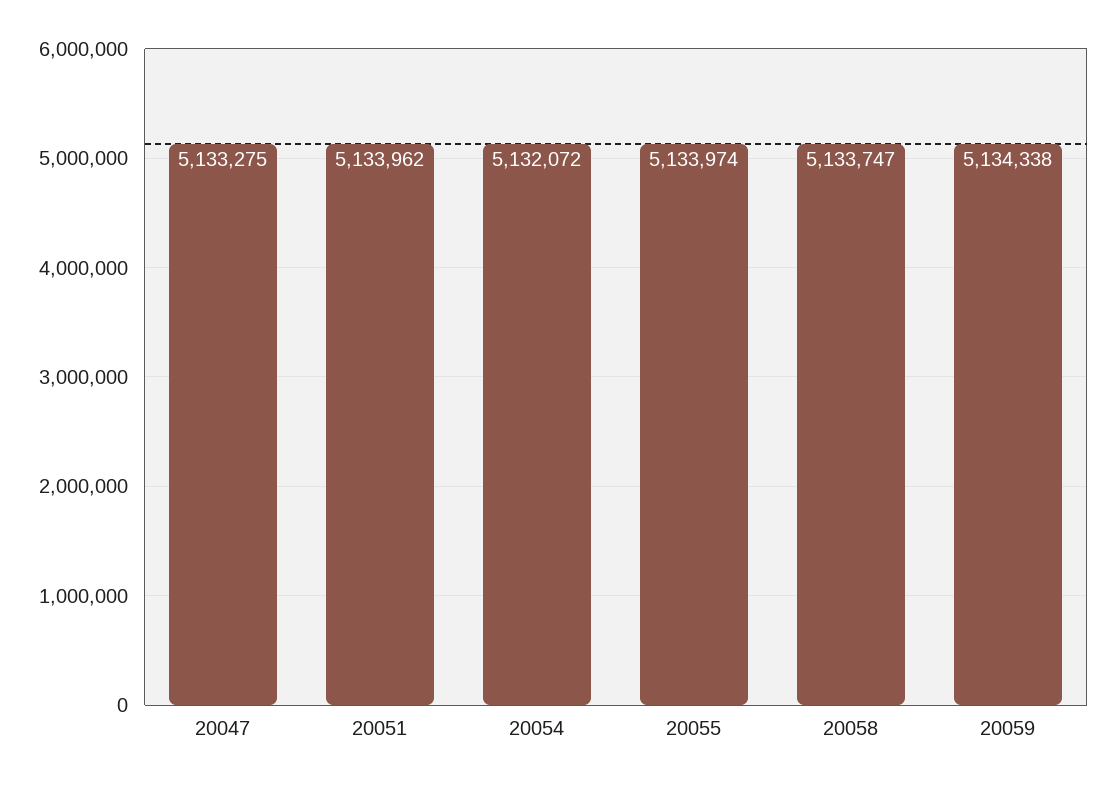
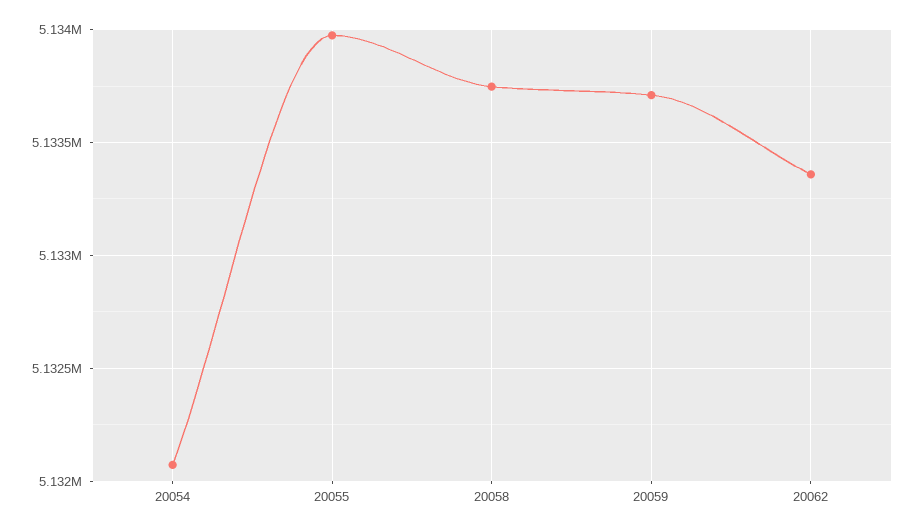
20047: 5133275 -> none
20051: 5133962 -> none
20059: 5134338 -> 5133700
20062: none -> 5133350

